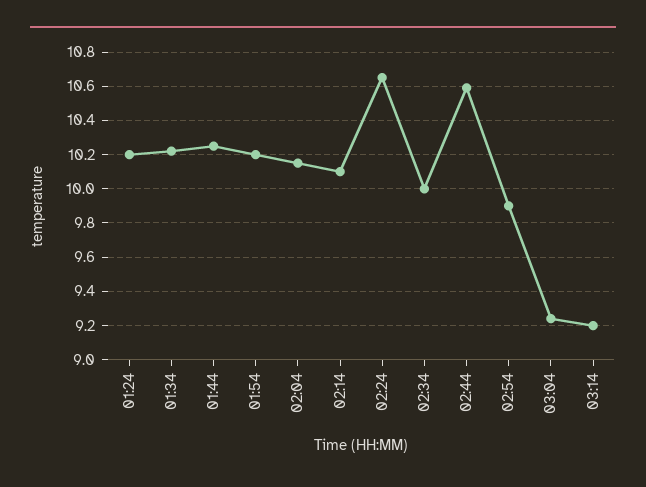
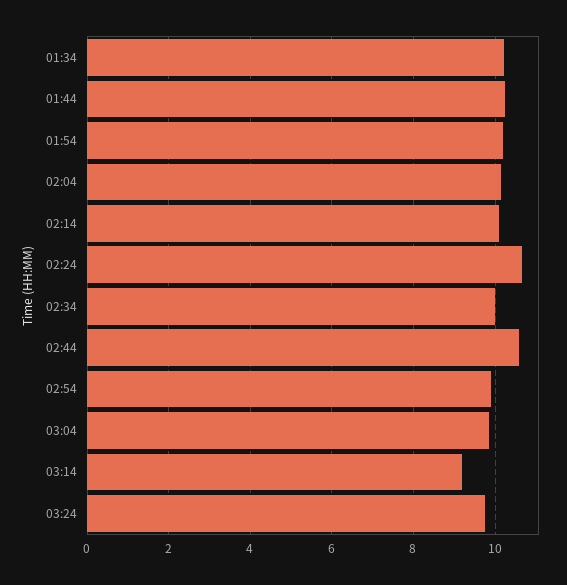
01:24: 10.2 -> none
03:04: 9.25 -> 9.8
03:24: none -> 9.8

